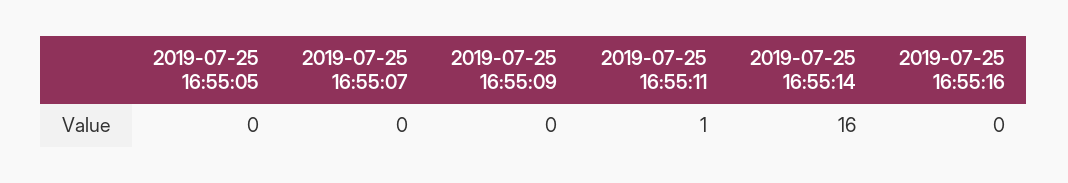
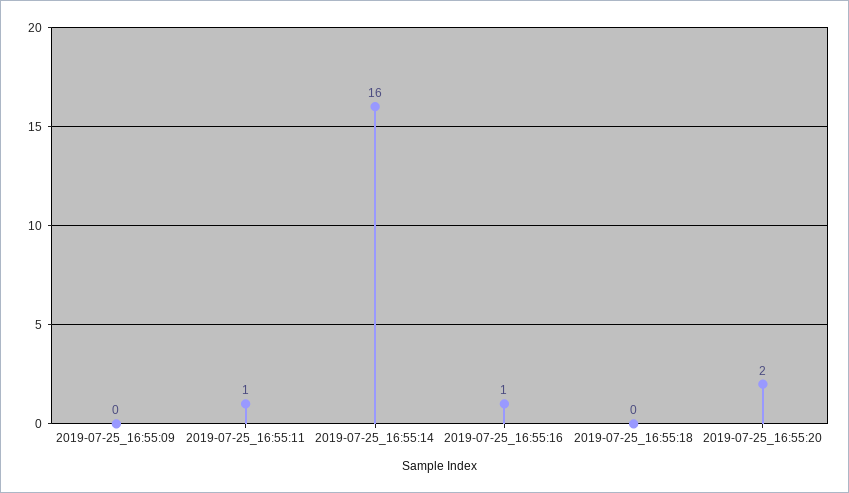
2019-07-25 16:55:05: 0 -> none
2019-07-25 16:55:07: 0 -> none
2019-07-25 16:55:16: 0 -> 1
2019-07-25_16:55:18: none -> 0
2019-07-25_16:55:20: none -> 2

